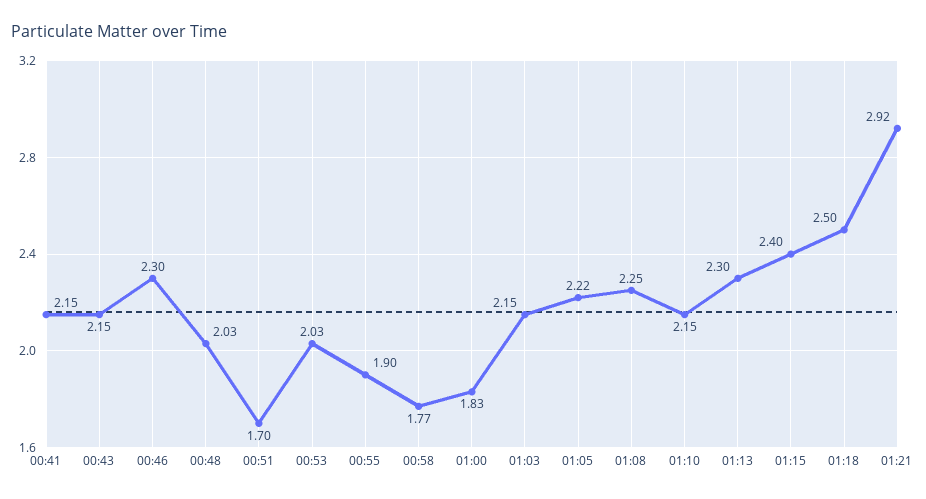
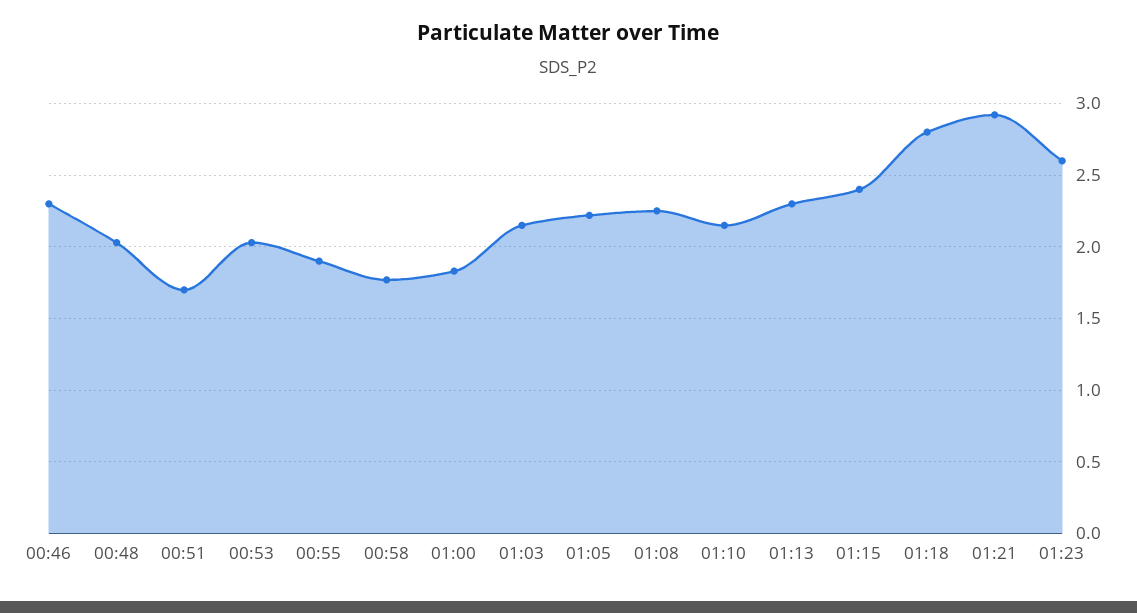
00:41: 2.15 -> none
00:43: 2.15 -> none
01:18: 2.5 -> 2.8
01:23: none -> 2.6

